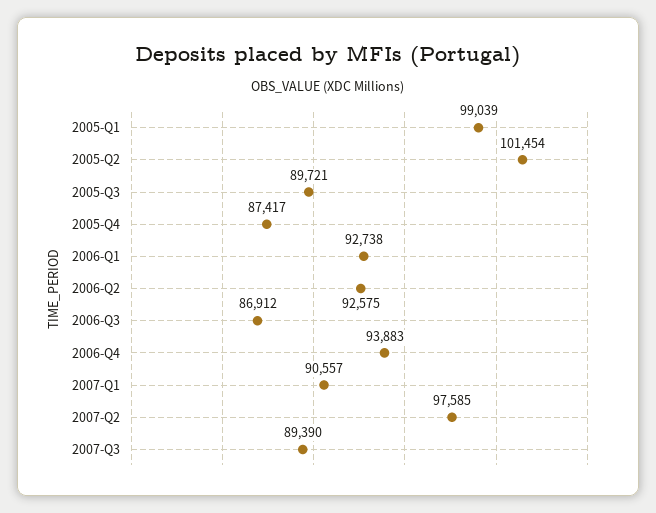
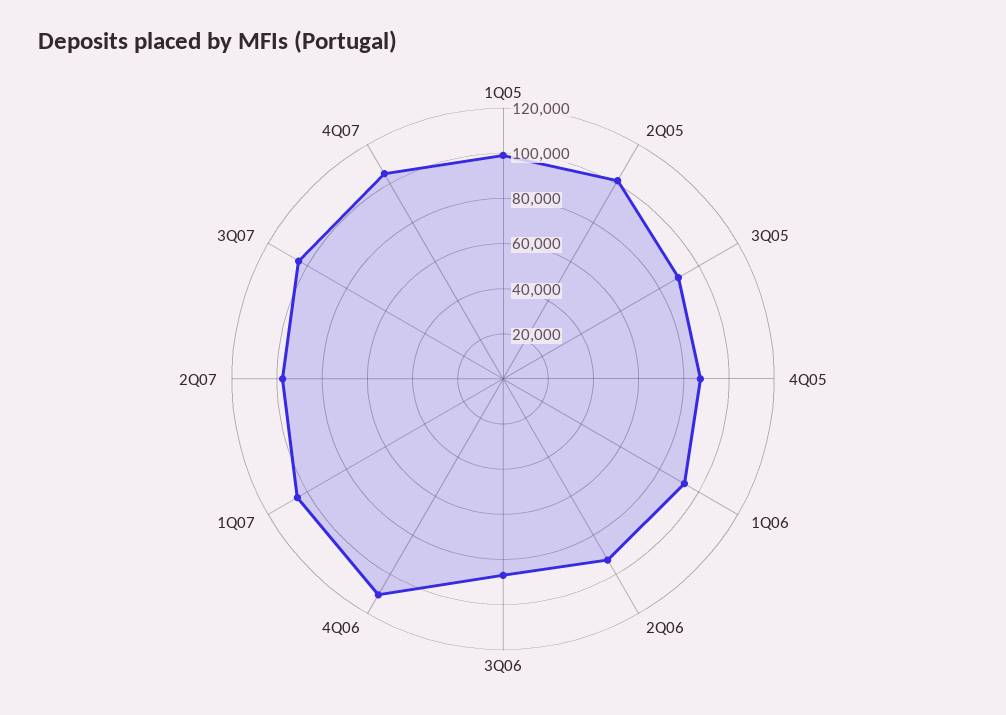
2006-Q4: 93883 -> 110000
2007-Q1: 90557 -> 105000
2007-Q3: 89390 -> 105000
4Q07: none -> 105000

